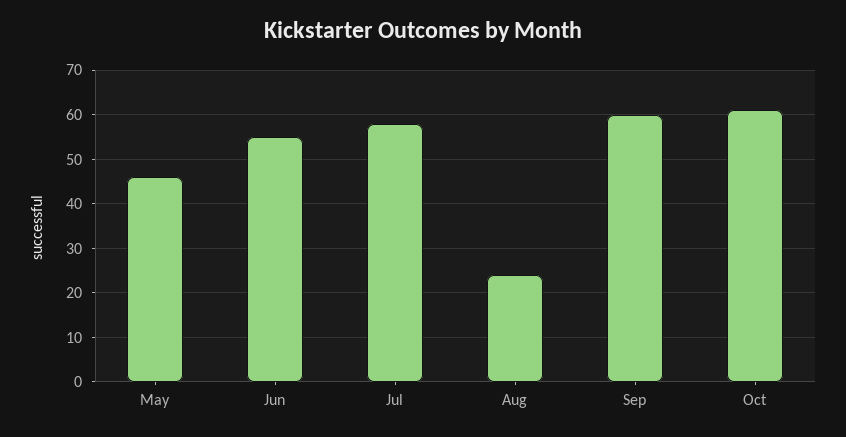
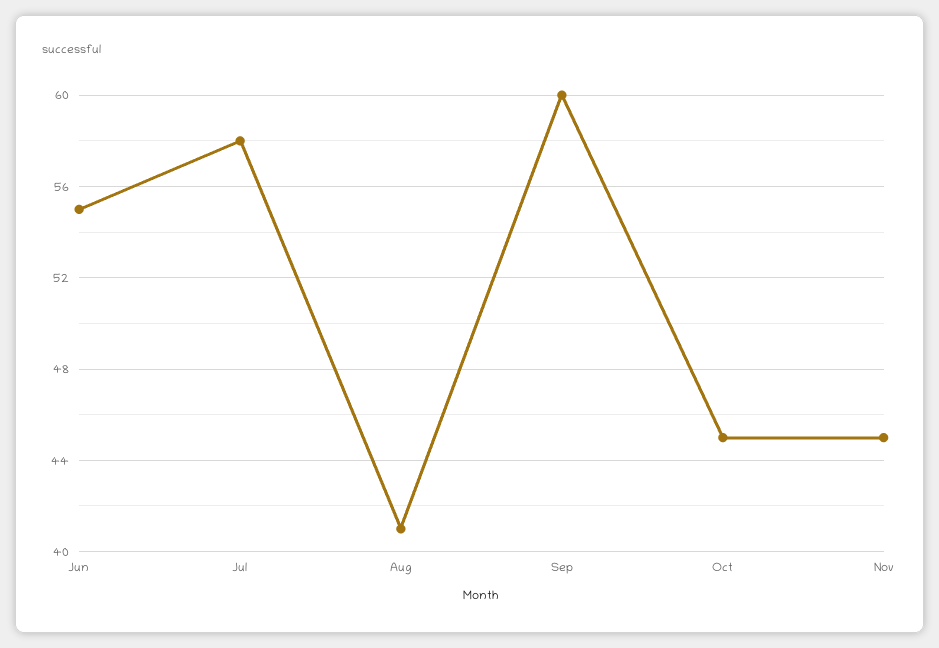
May: 45 -> none
Aug: 25 -> 41
Oct: 60 -> 45
Nov: none -> 45

